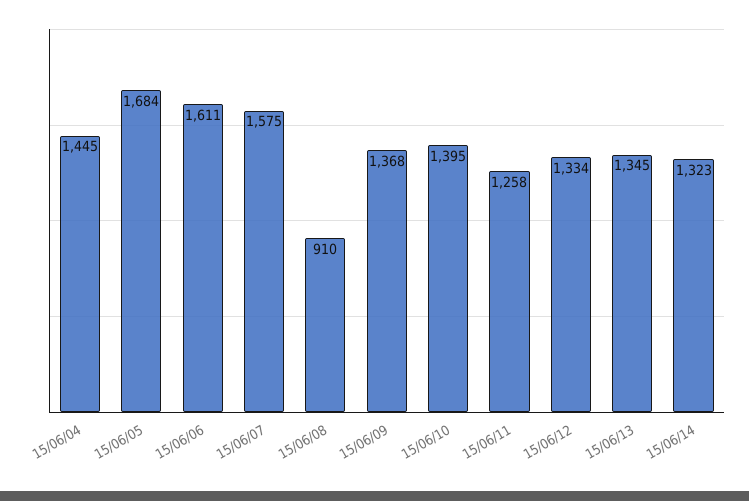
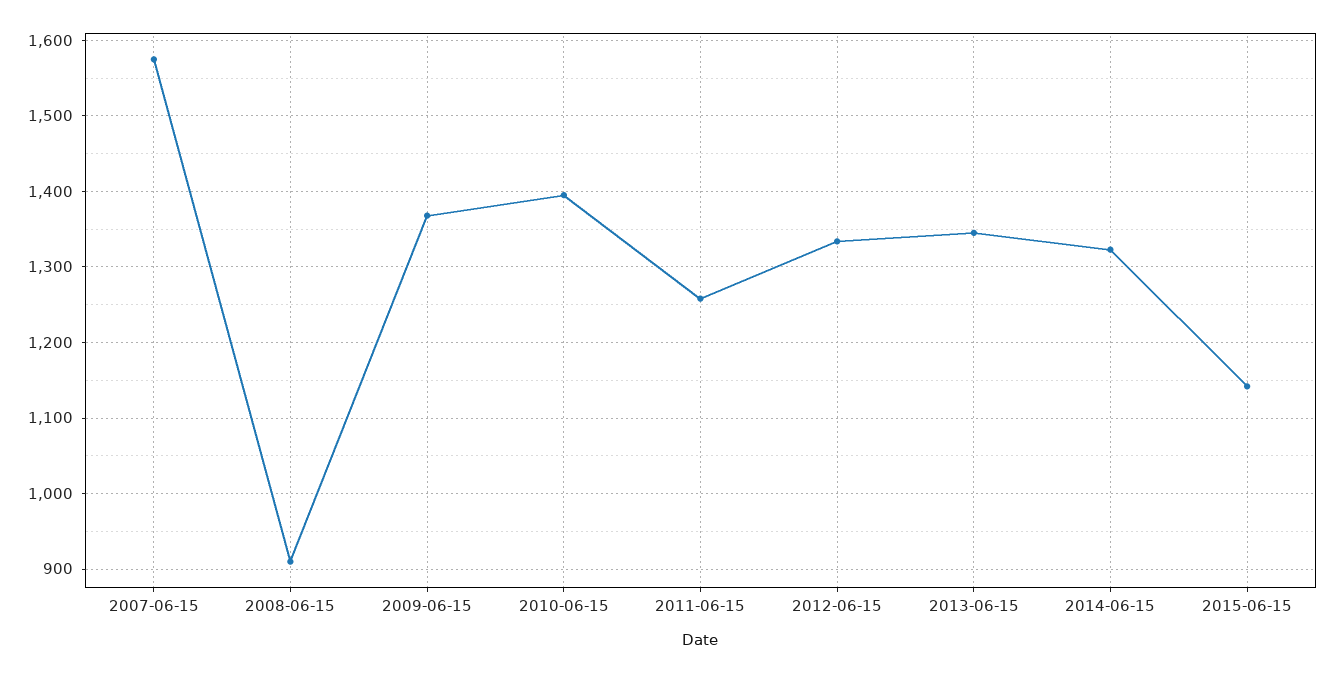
15/06/04: 1445 -> none
15/06/05: 1684 -> none
15/06/06: 1611 -> none
2015-06-15: none -> 1140

